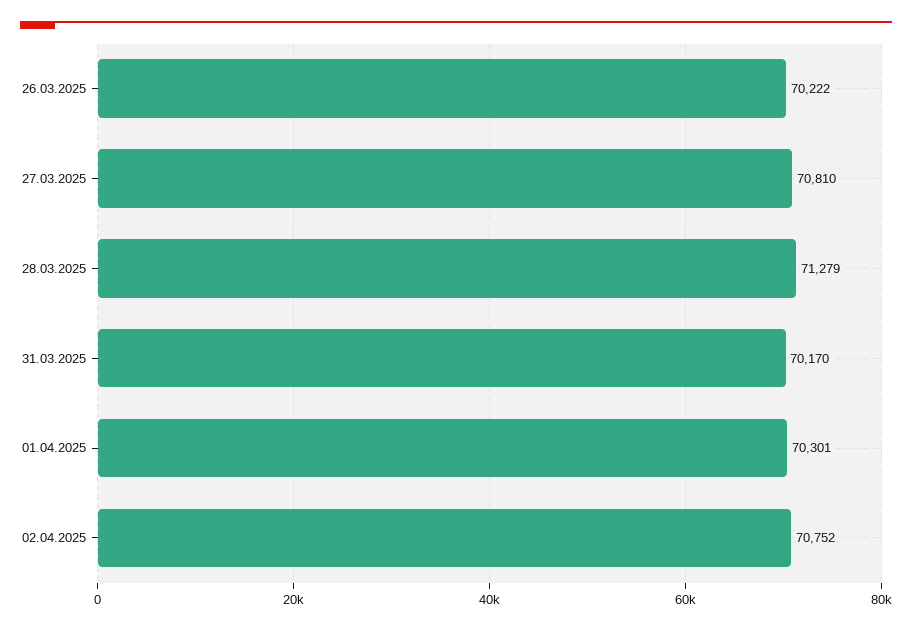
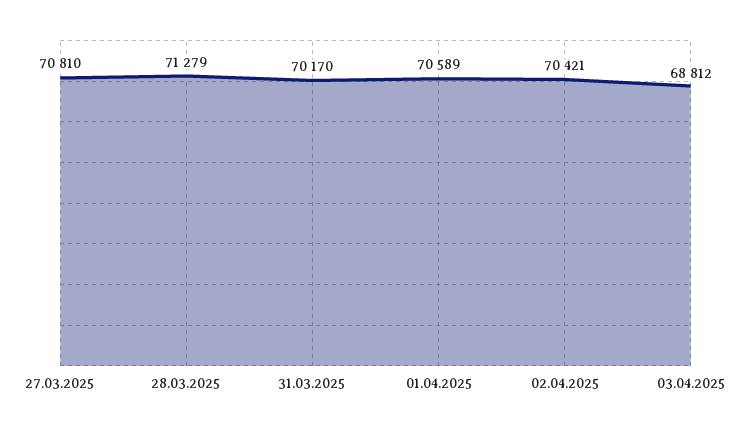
26.03.2025: 70222 -> none
01.04.2025: 70301 -> 70589
02.04.2025: 70752 -> 70421
03.04.2025: none -> 68812

